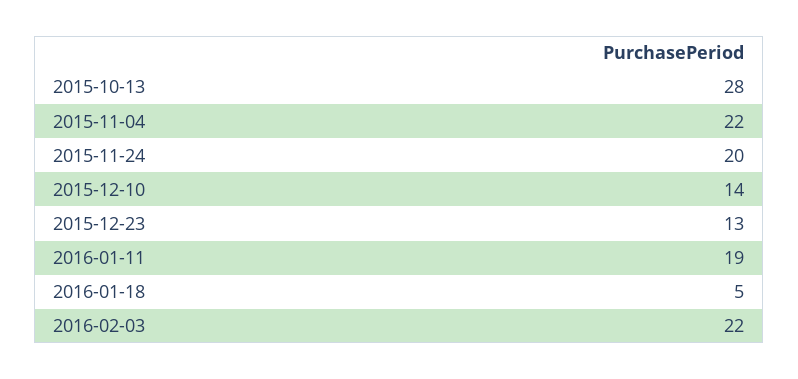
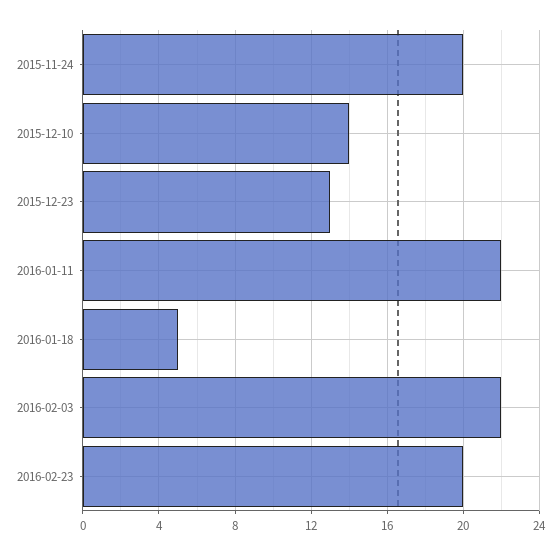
2015-10-13: 28 -> none
2015-11-04: 22 -> none
2016-01-11: 19 -> 22
2016-02-23: none -> 20

